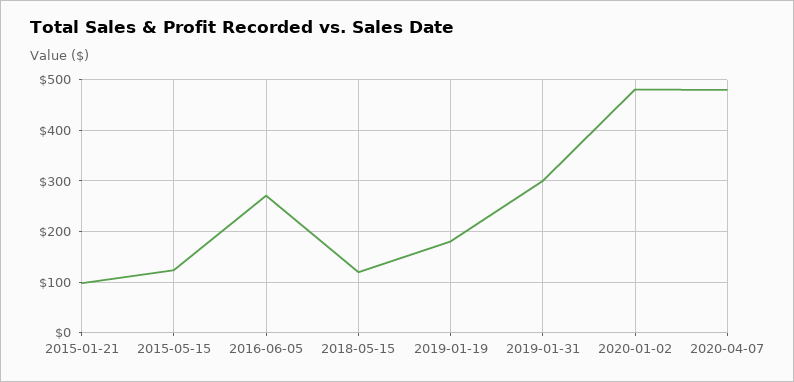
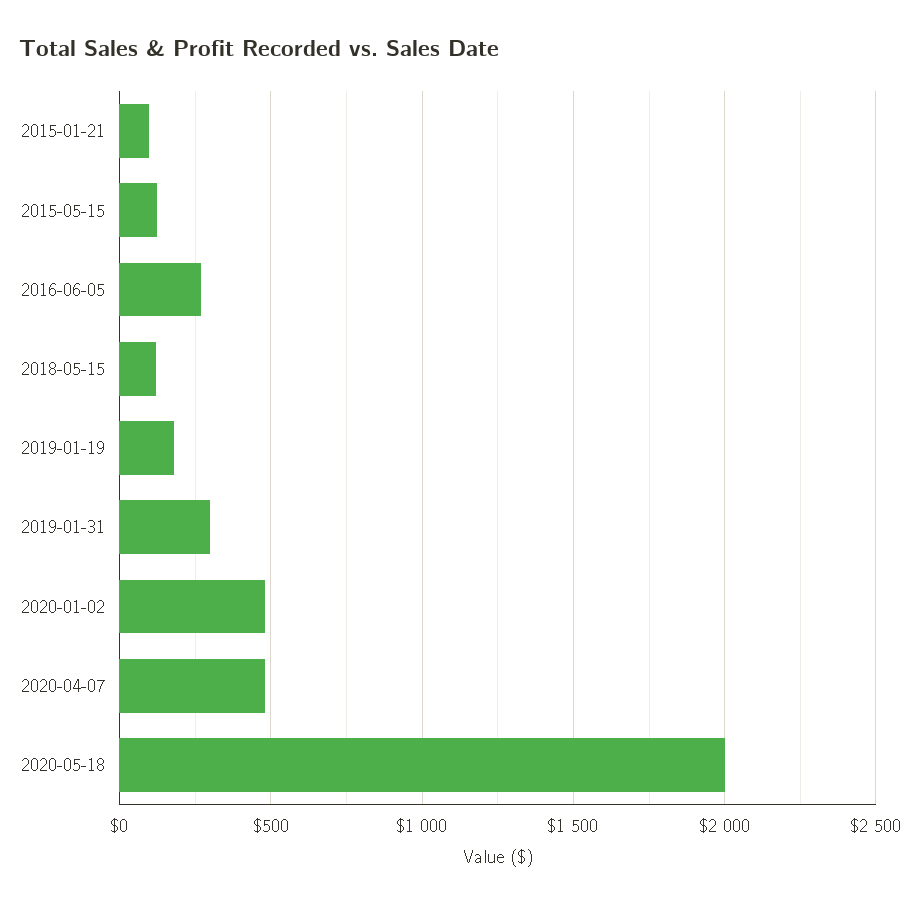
2020-05-18: none -> 2000

